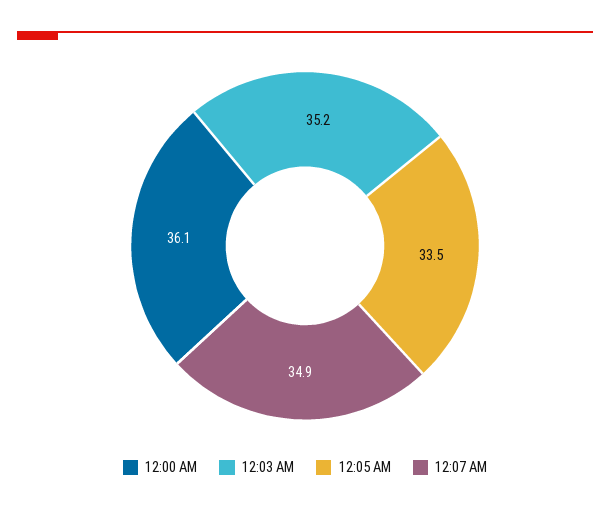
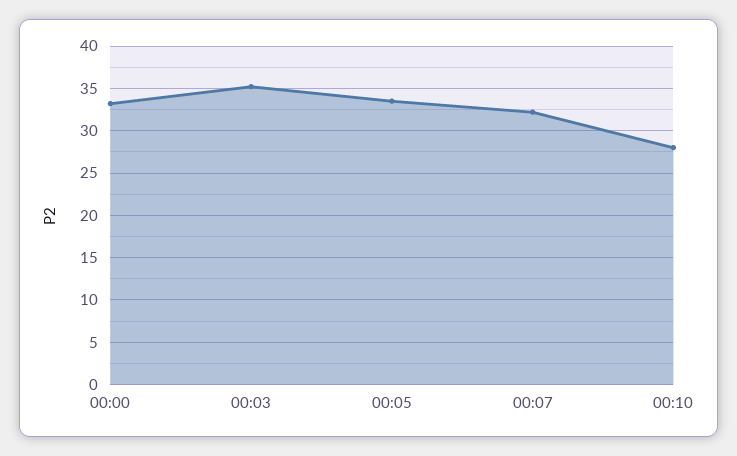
12:00 AM: 36.1 -> 33
12:07 AM: 34.9 -> 32
00:10: none -> 28

